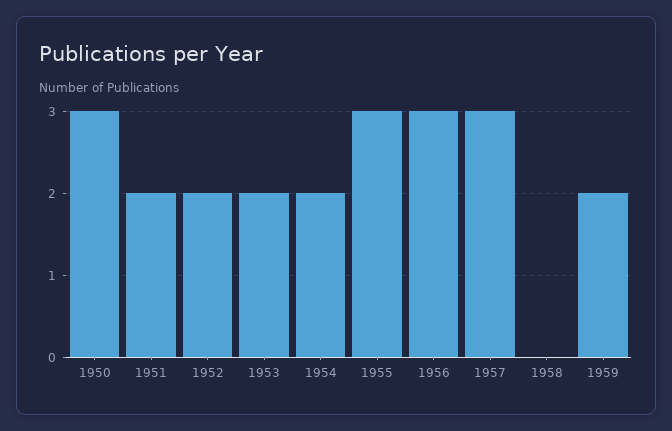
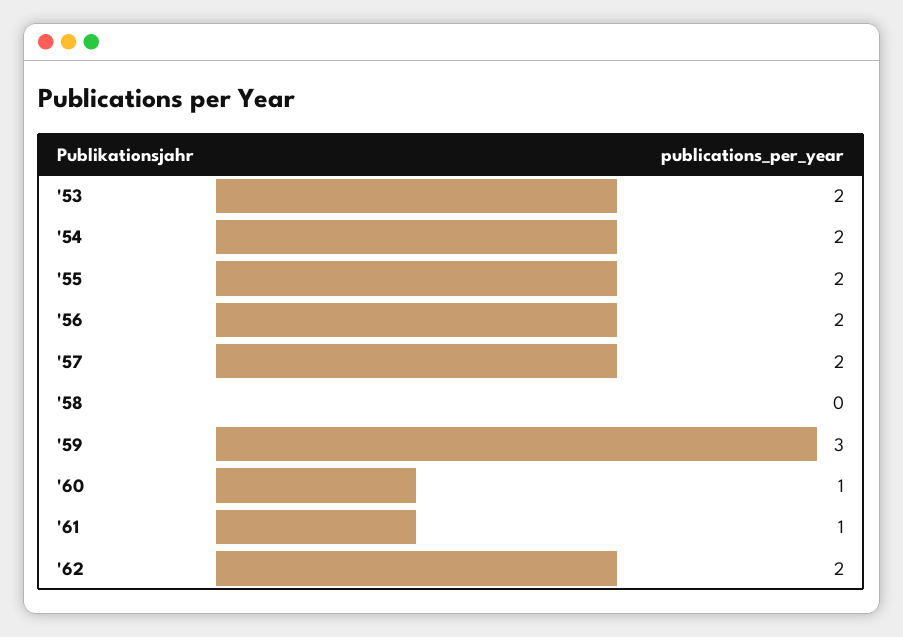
1950: 3 -> none
1951: 2 -> none
1952: 2 -> none
1955: 3 -> 2
1956: 3 -> 2
1957: 3 -> 2
1959: 2 -> 3
'60: none -> 1
'61: none -> 1
'62: none -> 2

